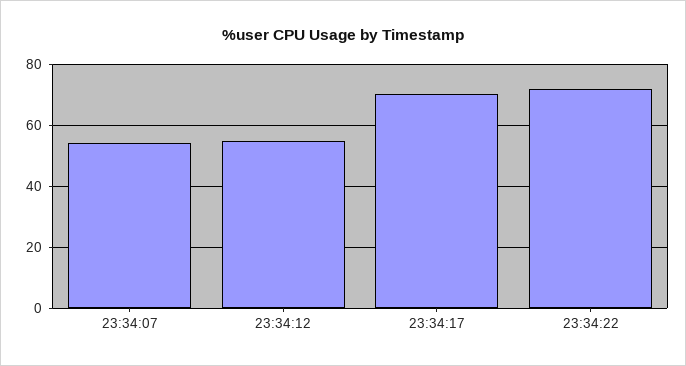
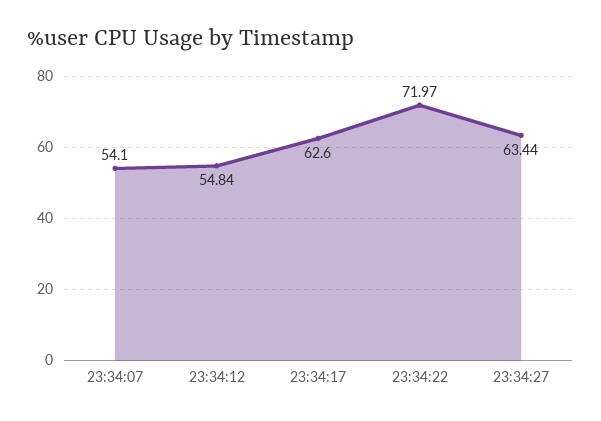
23:34:17: 70 -> 62.6
23:34:27: none -> 63.44

